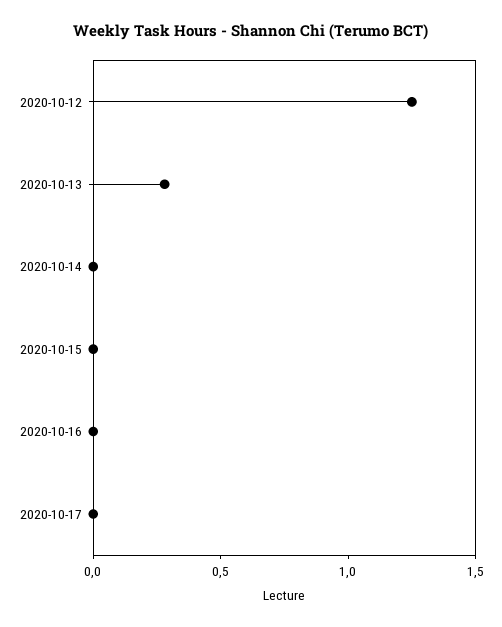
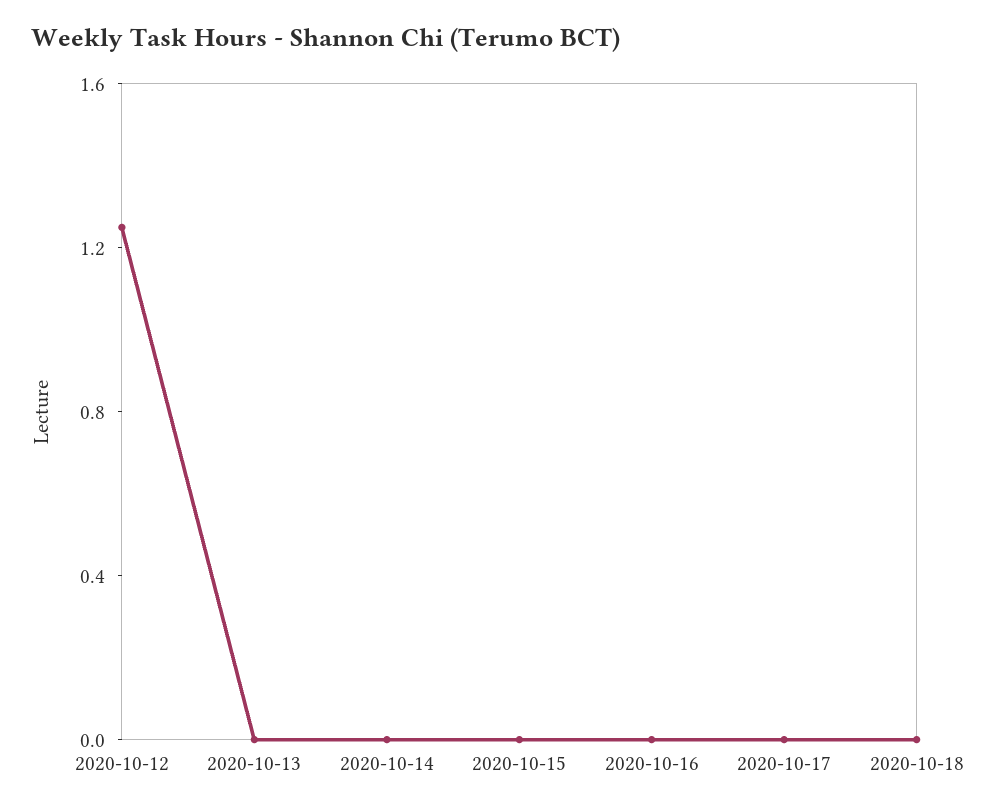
2020-10-13: 0.3 -> 0
2020-10-18: none -> 0

